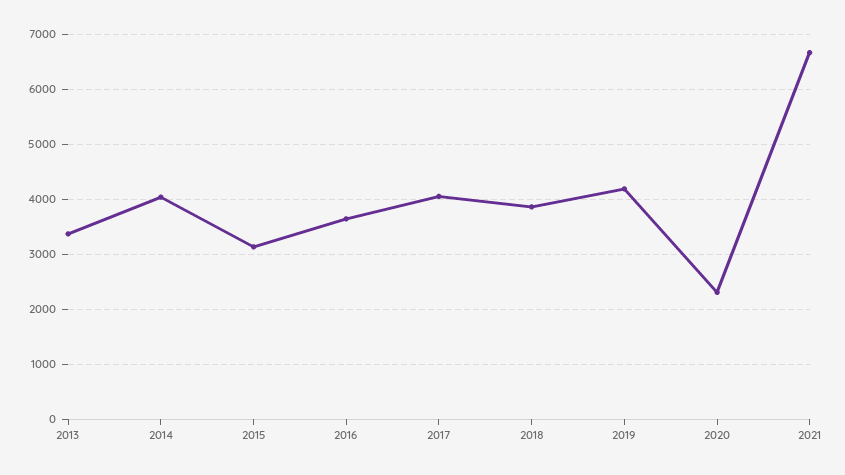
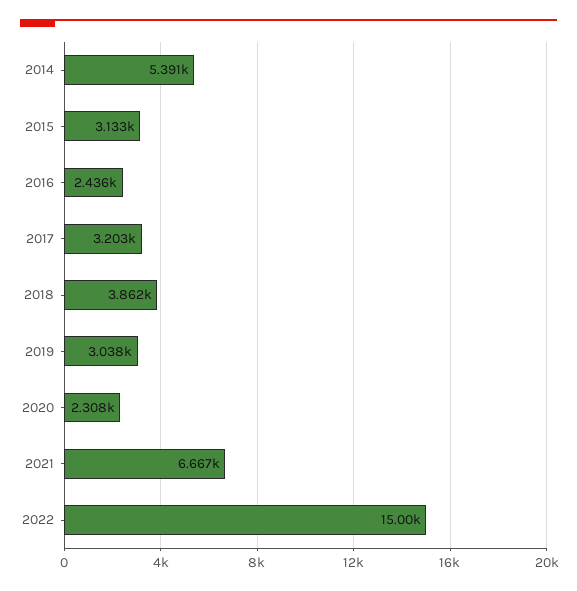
2013: 3400 -> none
2014: 4000 -> 5391
2016: 3600 -> 2436
2017: 4000 -> 3203
2019: 4200 -> 3038
2022: none -> 15000

